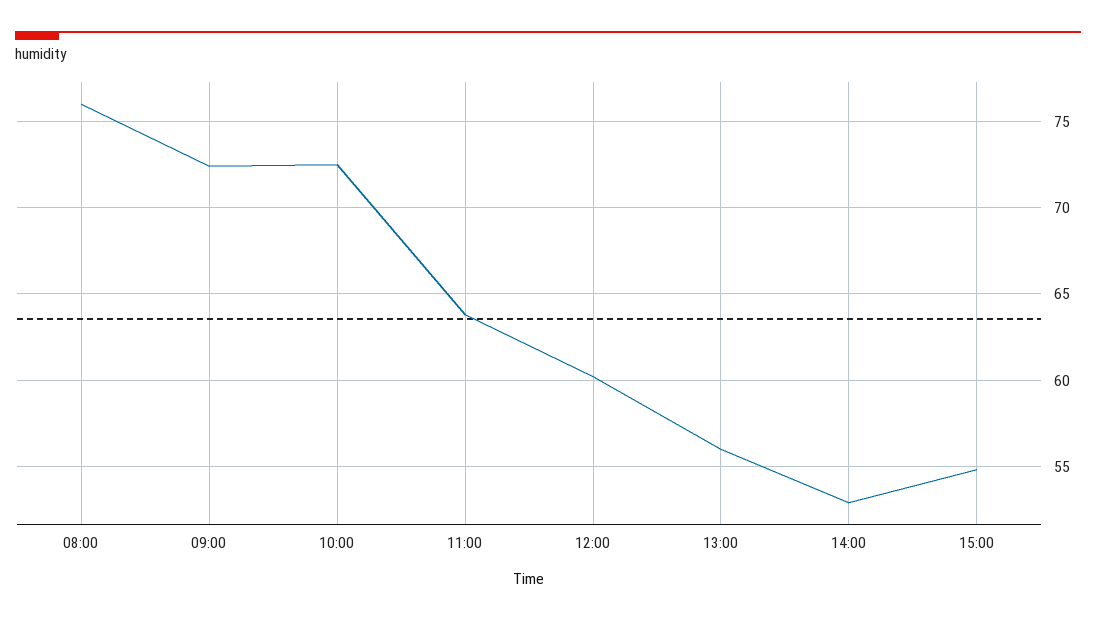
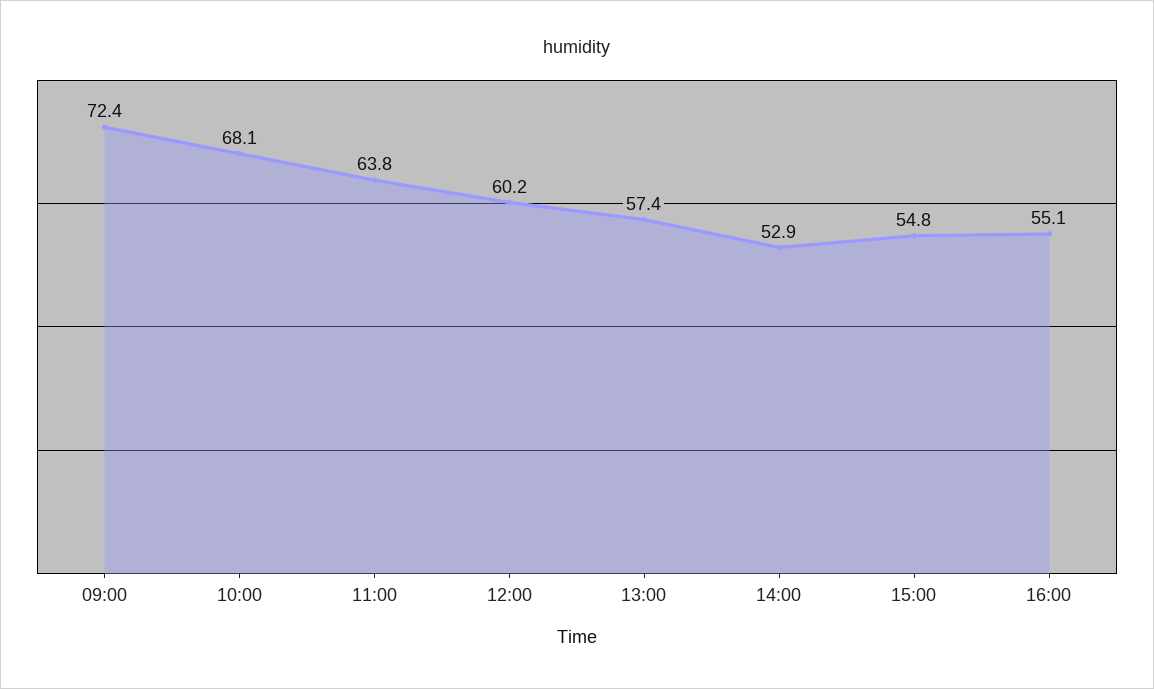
08:00: 76 -> none
10:00: 72.5 -> 68.1
13:00: 56 -> 57.4
16:00: none -> 55.1

